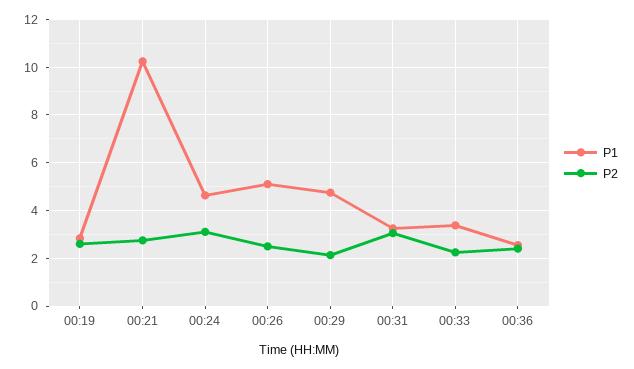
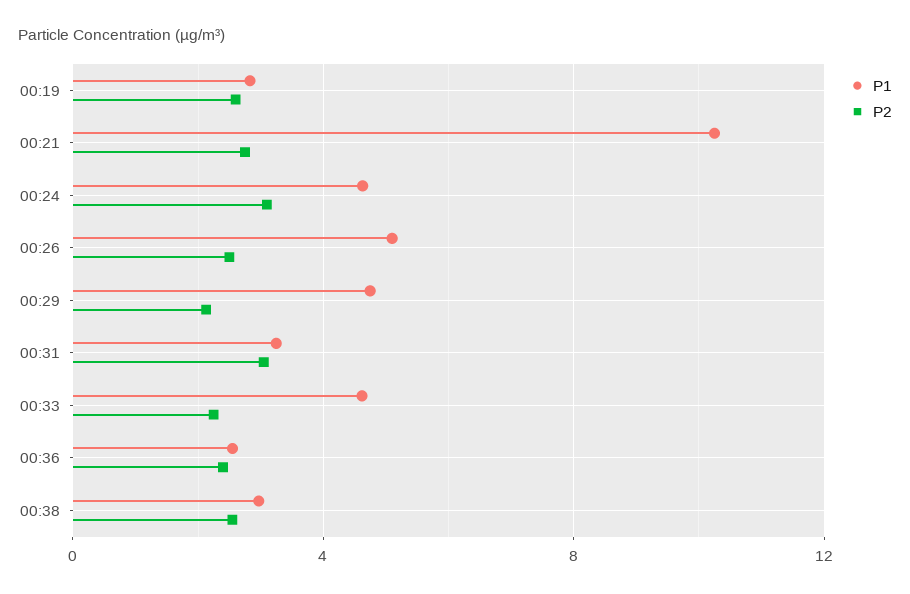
P1, 00:33: 3.5 -> 4.5
P1, 00:38: none -> 3
P2, 00:38: none -> 2.5

